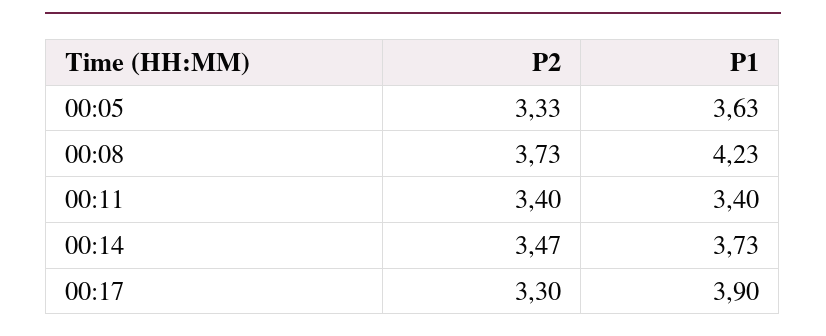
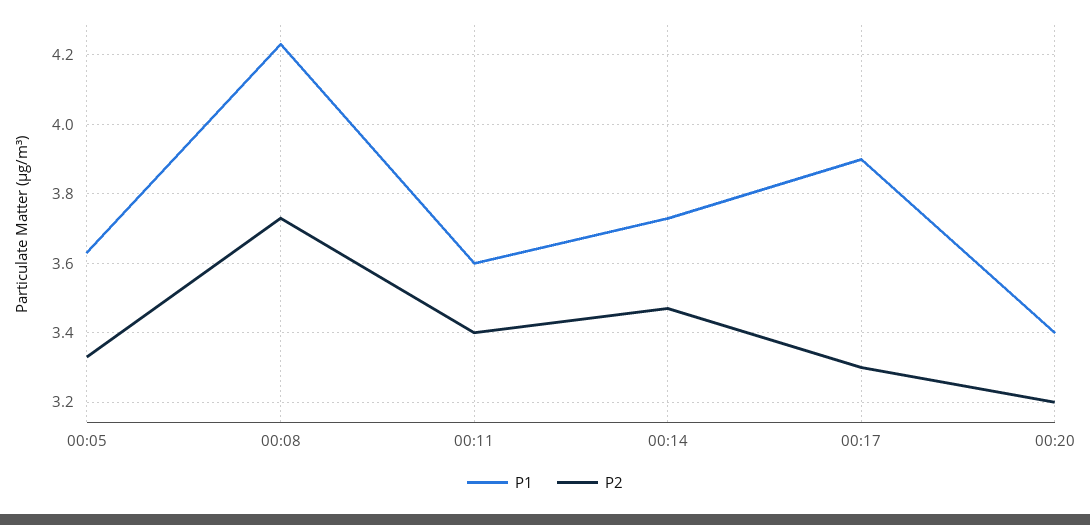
P1, 00:11: 3.4 -> 3.6
P1, 00:20: none -> 3.4
P2, 00:20: none -> 3.2

